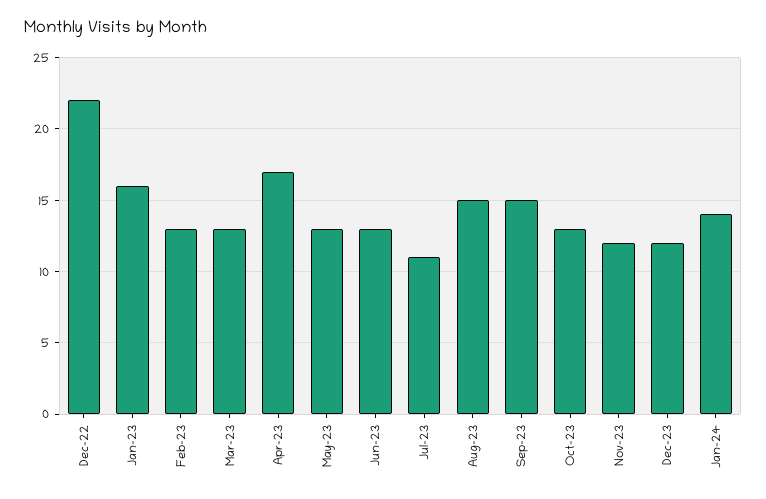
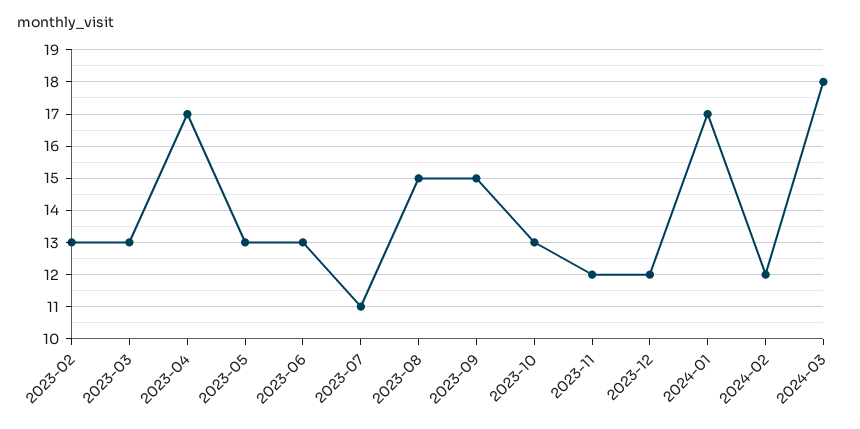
Dec-22: 22 -> none
Jan-23: 16 -> none
Jan-24: 14 -> 17
2024-02: none -> 12
2024-03: none -> 18

